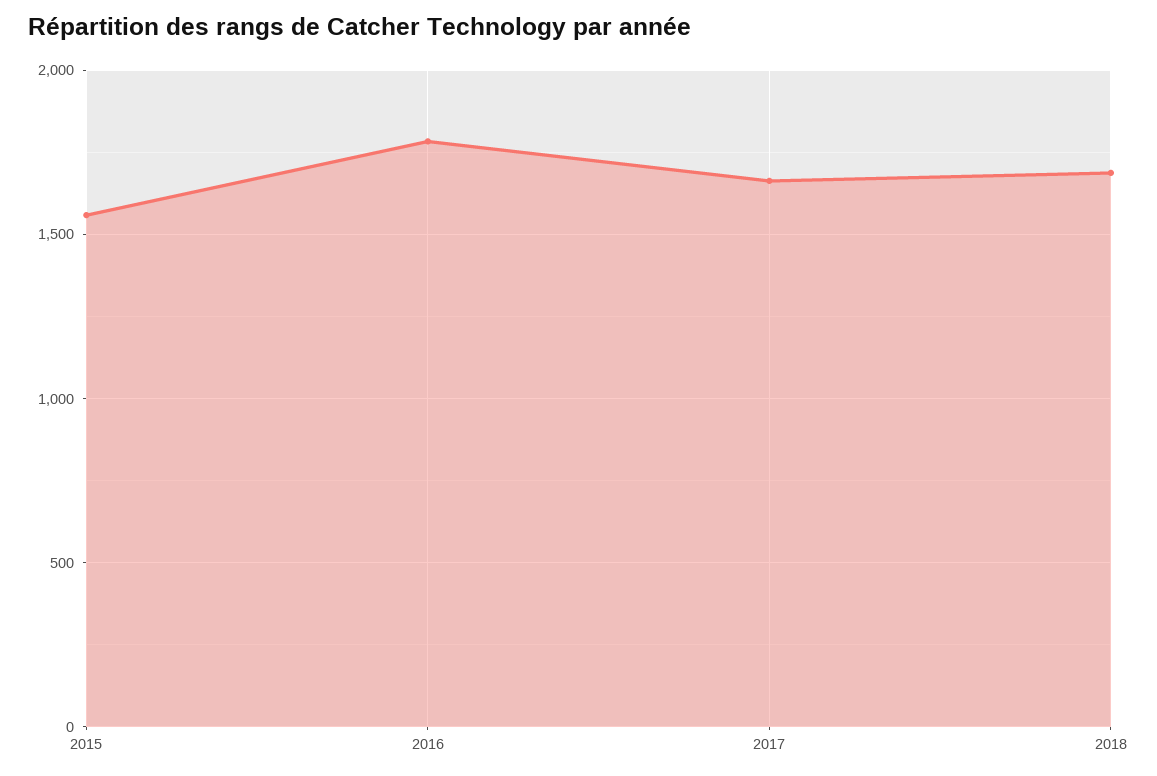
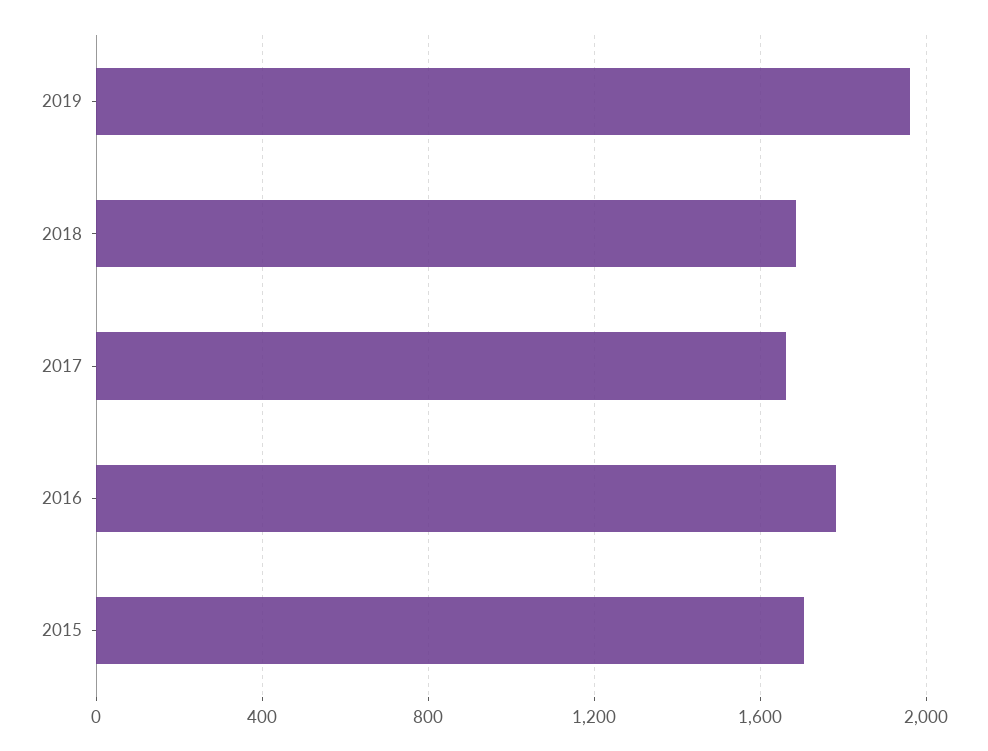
2015: 1550 -> 1700
2019: none -> 1950

